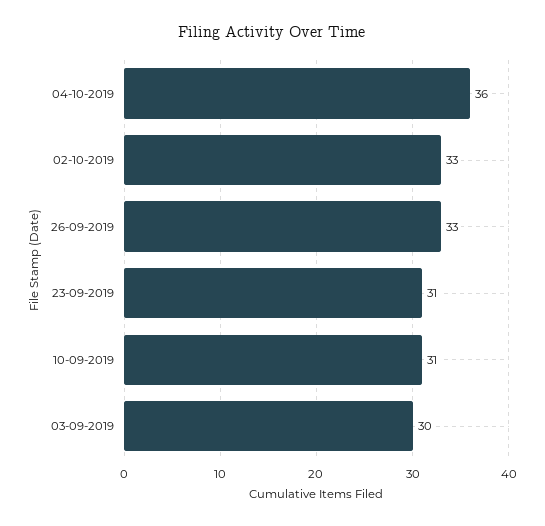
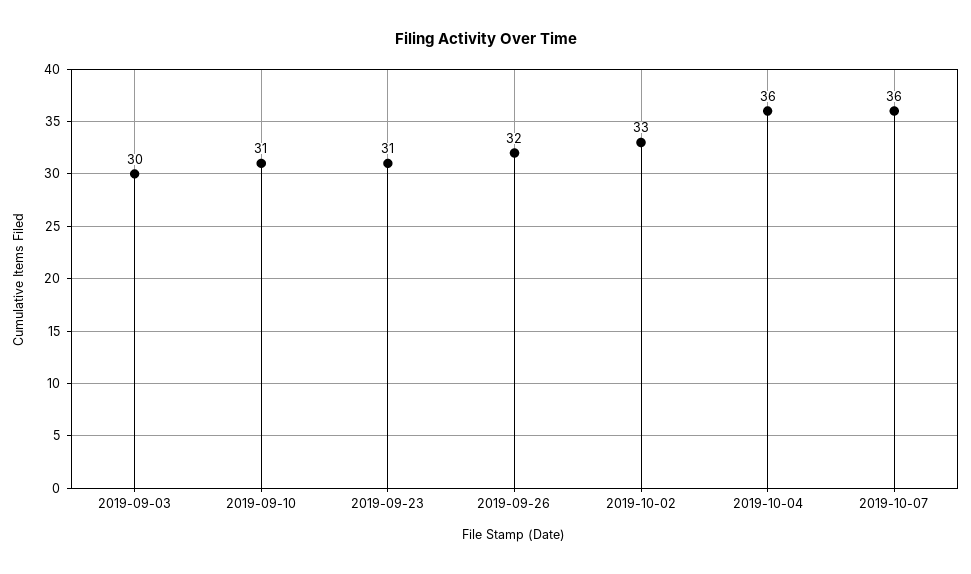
26-09-2019: 33 -> 32
2019-10-07: none -> 36

